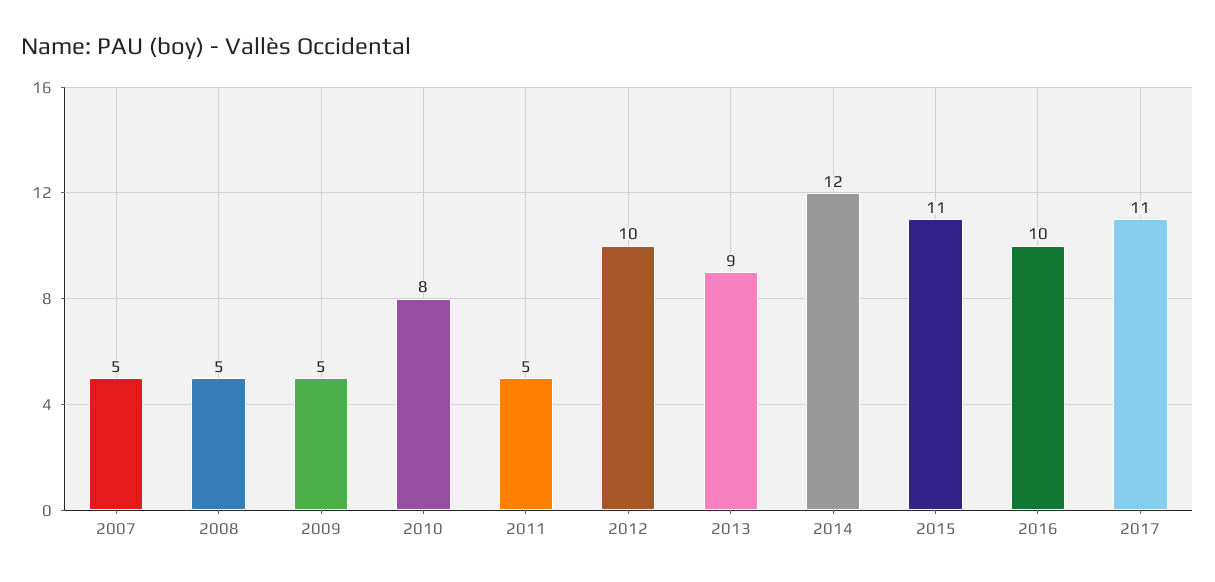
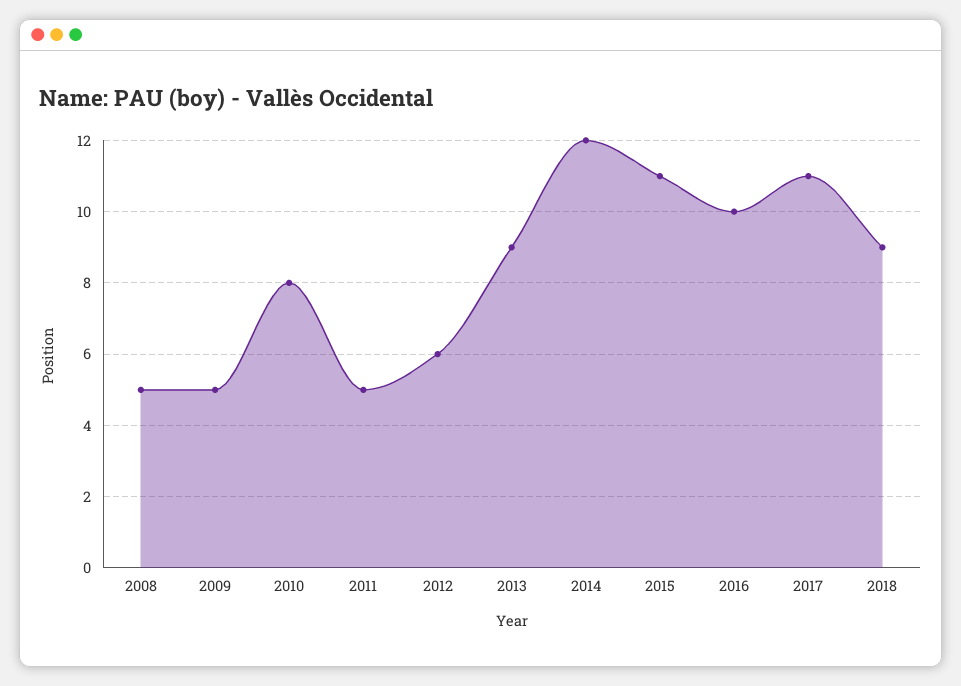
2007: 5 -> none
2012: 10 -> 6
2018: none -> 9

